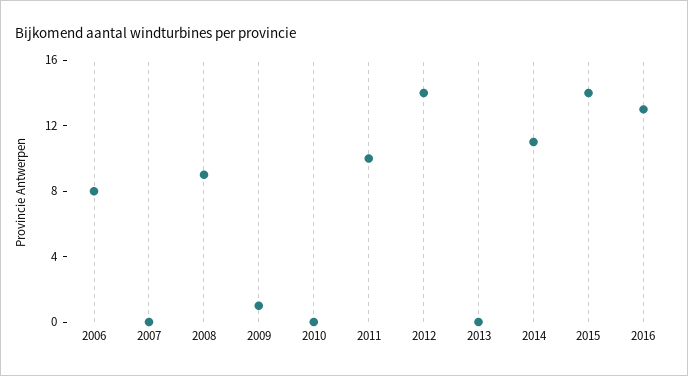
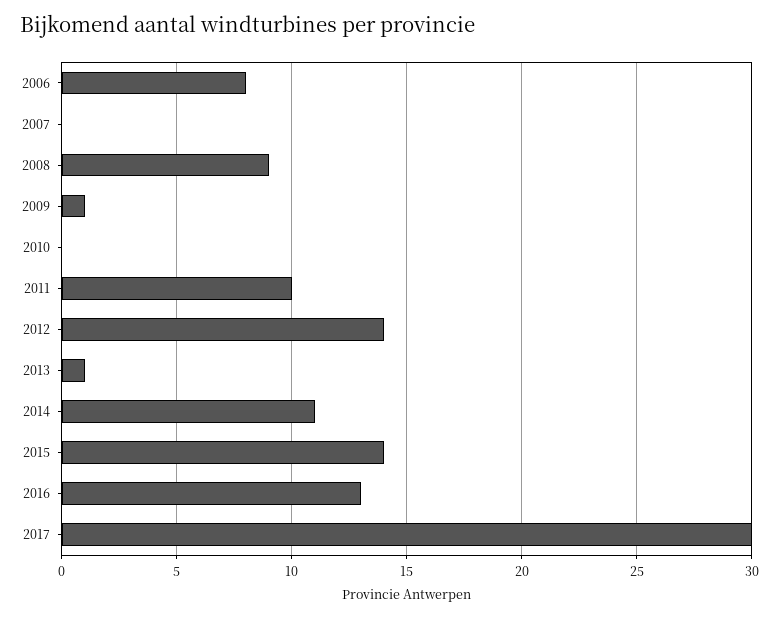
2013: 0 -> 1
2017: none -> 30

